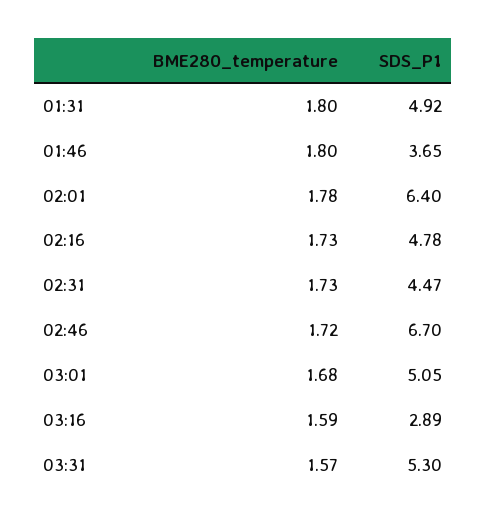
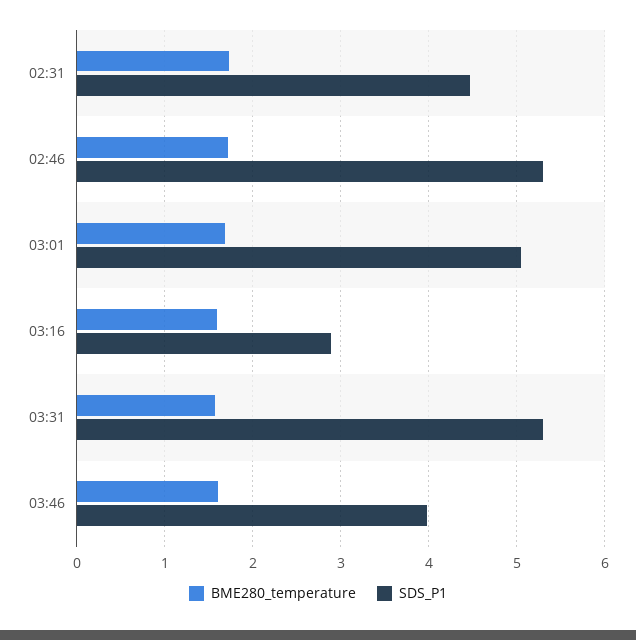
BME280_temperature, 01:31: 1.8 -> none
SDS_P1, 01:31: 4.92 -> none
BME280_temperature, 01:46: 1.8 -> none
SDS_P1, 01:46: 3.65 -> none
BME280_temperature, 02:01: 1.78 -> none
SDS_P1, 02:01: 6.4 -> none
BME280_temperature, 02:16: 1.73 -> none
SDS_P1, 02:16: 4.78 -> none
SDS_P1, 02:46: 6.7 -> 5.3
BME280_temperature, 03:46: none -> 1.6
SDS_P1, 03:46: none -> 4

